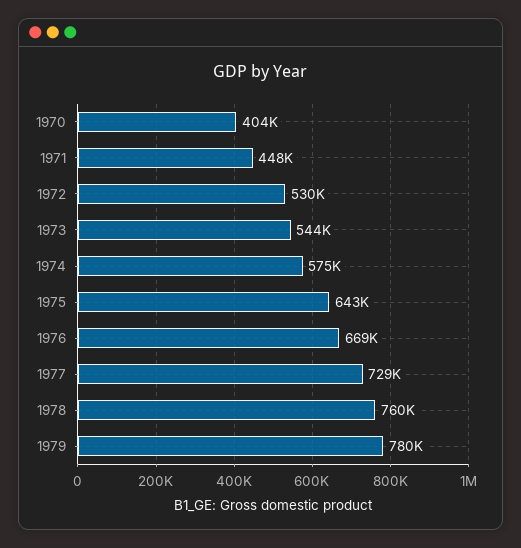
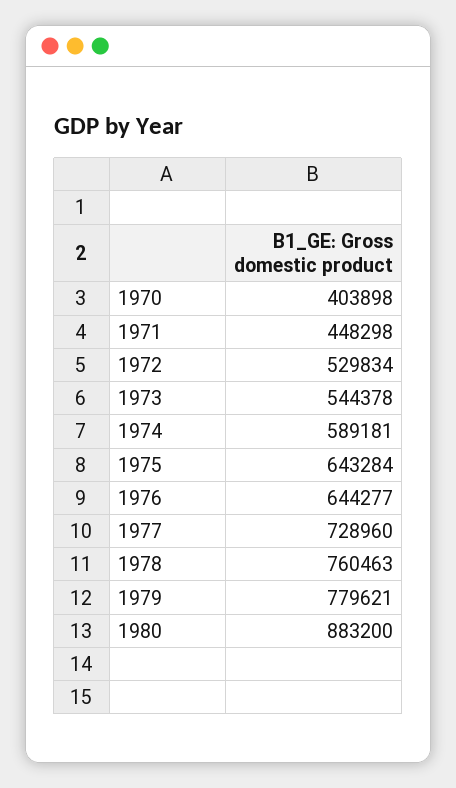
1974: 575000 -> 589181
1976: 669000 -> 644277
1980: none -> 883200

